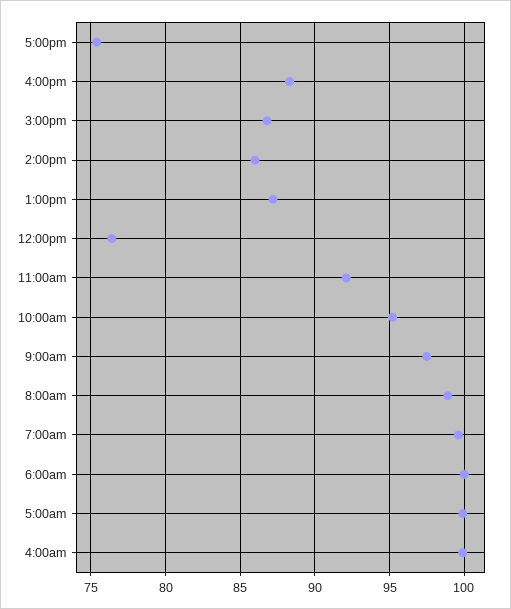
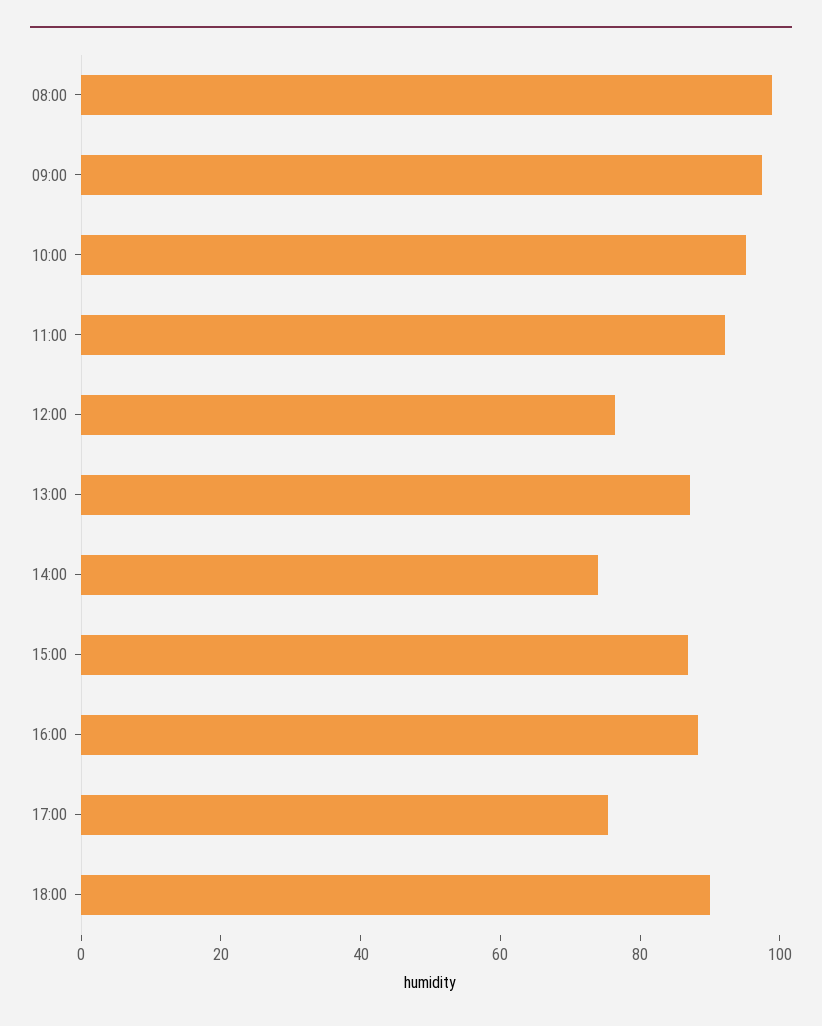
2:00pm: 86 -> 75
7:00am: 99.5 -> none
6:00am: 100 -> none
5:00am: 100 -> none
4:00am: 100 -> none
18:00: none -> 90

